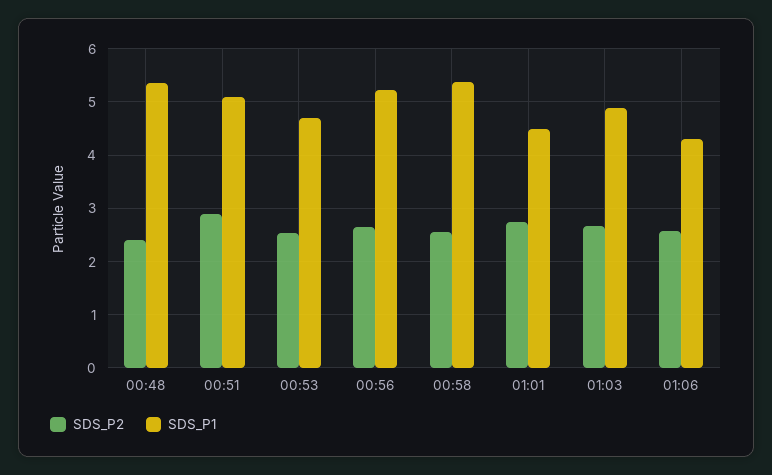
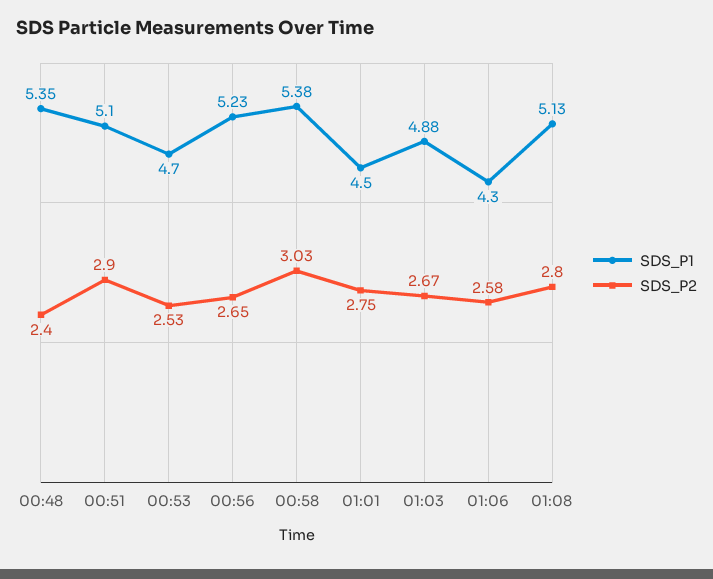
SDS_P2, 00:58: 2.6 -> 3.03
SDS_P1, 01:08: none -> 5.13
SDS_P2, 01:08: none -> 2.8

